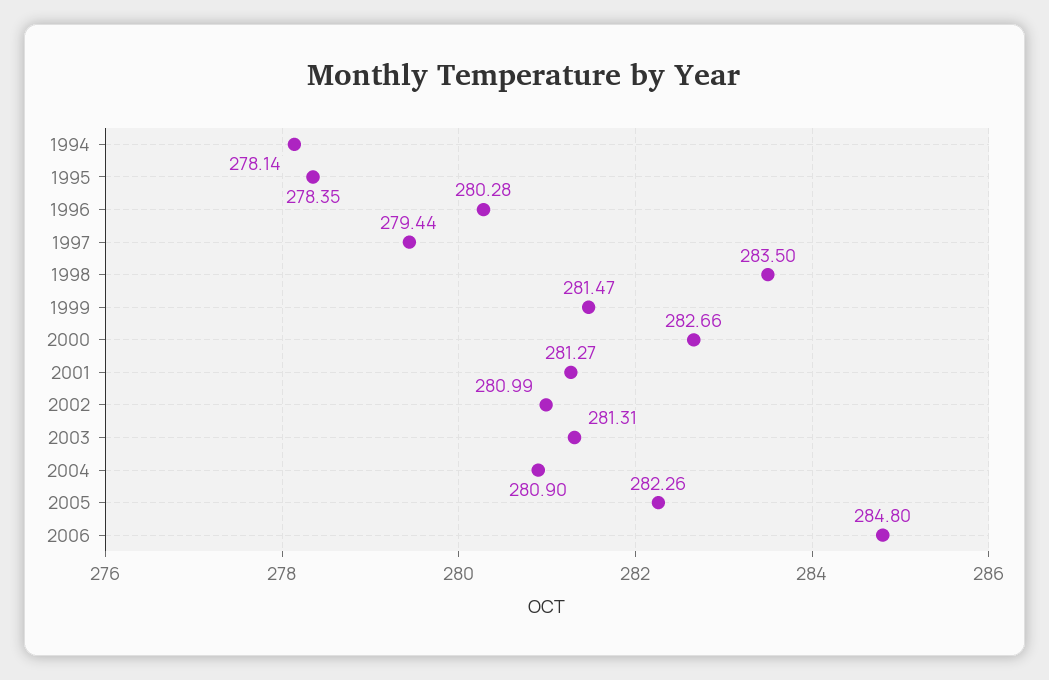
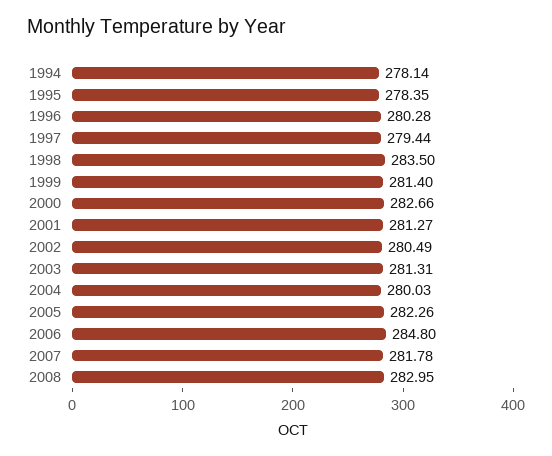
1999: 281.47 -> 281.4
2002: 280.99 -> 280.49
2004: 280.9 -> 280.03
2007: none -> 281.78
2008: none -> 282.95

